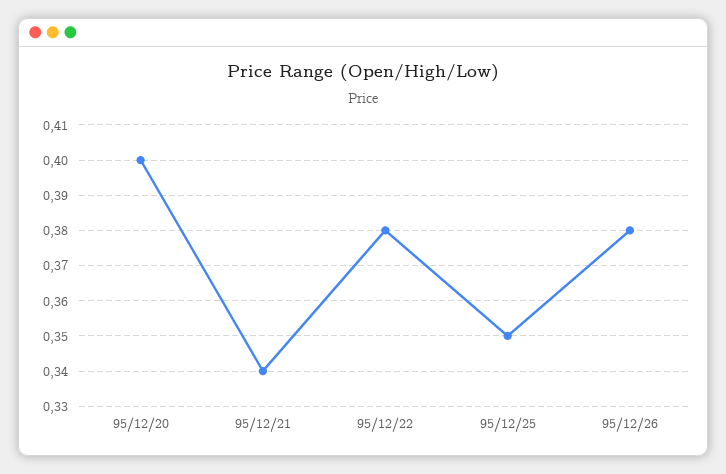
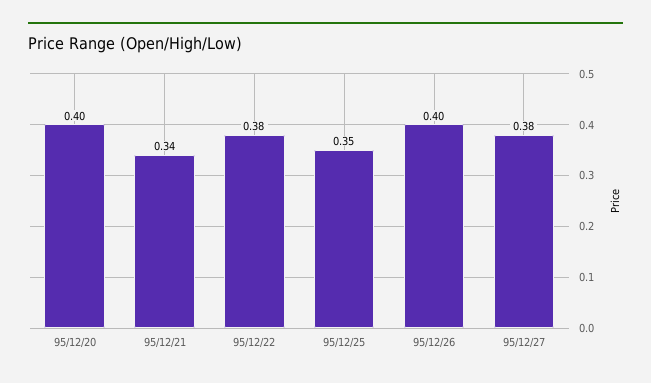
95/12/26: 0.38 -> 0.4
95/12/27: none -> 0.38

